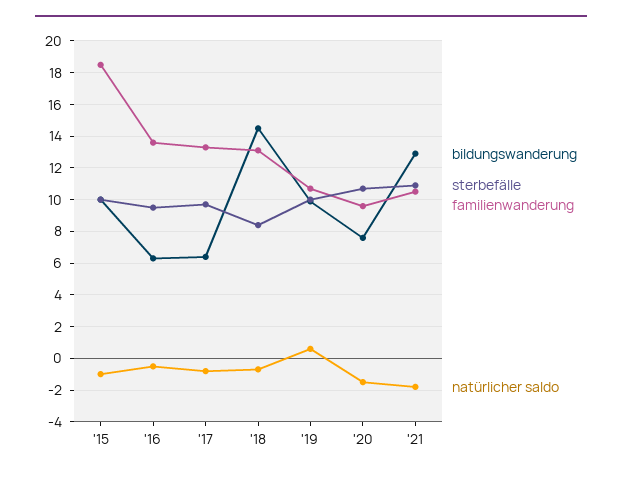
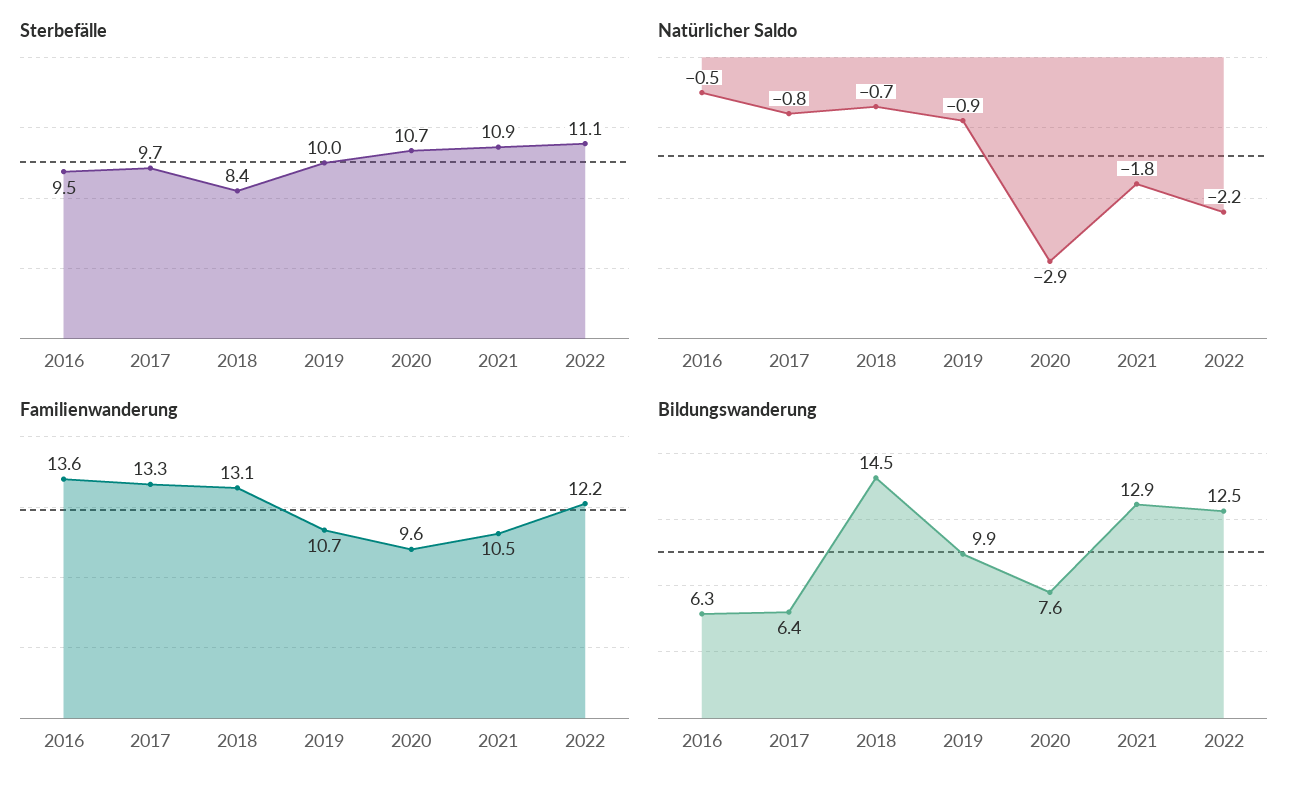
bildungswanderung, '15: 10 -> none
sterbefälle, '15: 10 -> none
familienwanderung, '15: 18.5 -> none
natürlicher saldo, '15: -1 -> none
natürlicher saldo, '19: 0.5 -> -0.9
natürlicher saldo, '20: -1.5 -> -2.9
sterbefälle, 2022: none -> 11.1
natürlicher saldo, 2022: none -> -2.2
familienwanderung, 2022: none -> 12.2
bildungswanderung, 2022: none -> 12.5

